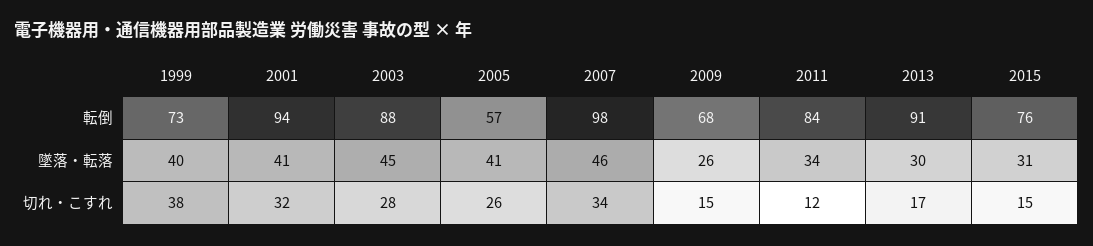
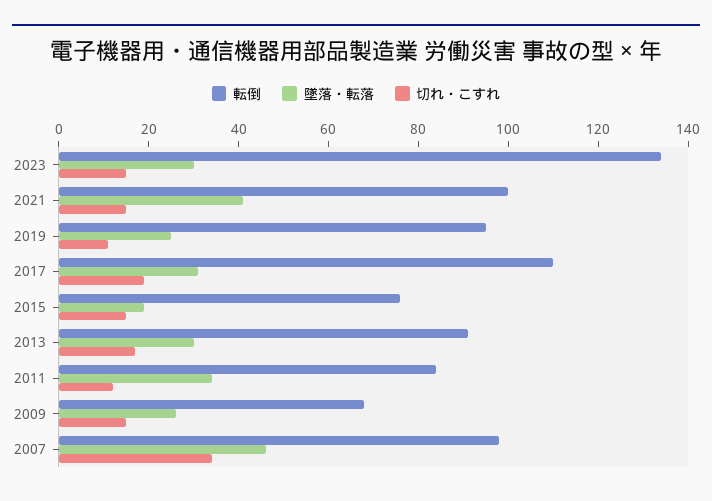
転倒, 1999: 73 -> none
転倒, 2001: 94 -> none
転倒, 2003: 88 -> none
転倒, 2005: 57 -> none
墜落・転落, 1999: 40 -> none
墜落・転落, 2001: 41 -> none
墜落・転落, 2003: 45 -> none
墜落・転落, 2005: 41 -> none
墜落・転落, 2015: 31 -> 20
切れ・こすれ, 1999: 38 -> none
切れ・こすれ, 2001: 32 -> none
切れ・こすれ, 2003: 28 -> none
切れ・こすれ, 2005: 26 -> none
転倒, 2023: none -> 135
墜落・転落, 2023: none -> 30
切れ・こすれ, 2023: none -> 15
転倒, 2021: none -> 100
墜落・転落, 2021: none -> 40
切れ・こすれ, 2021: none -> 15
転倒, 2019: none -> 95
墜落・転落, 2019: none -> 25
切れ・こすれ, 2019: none -> 10
転倒, 2017: none -> 110
墜落・転落, 2017: none -> 30
切れ・こすれ, 2017: none -> 20

